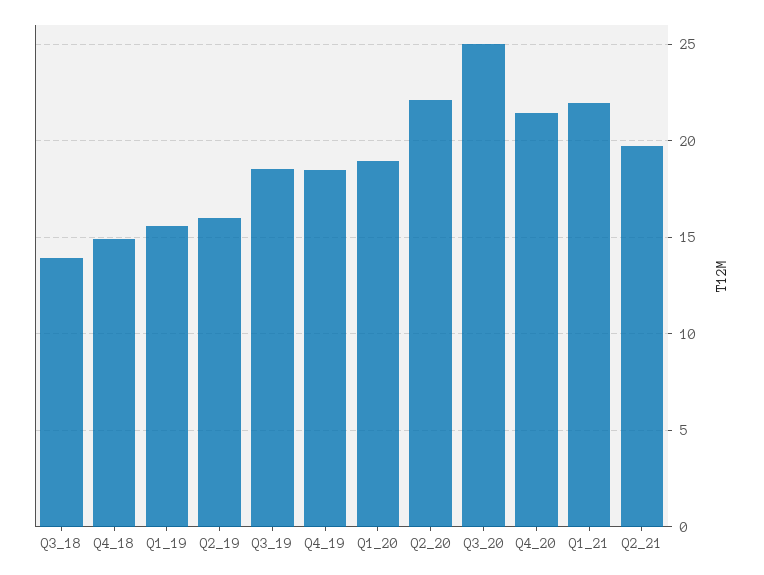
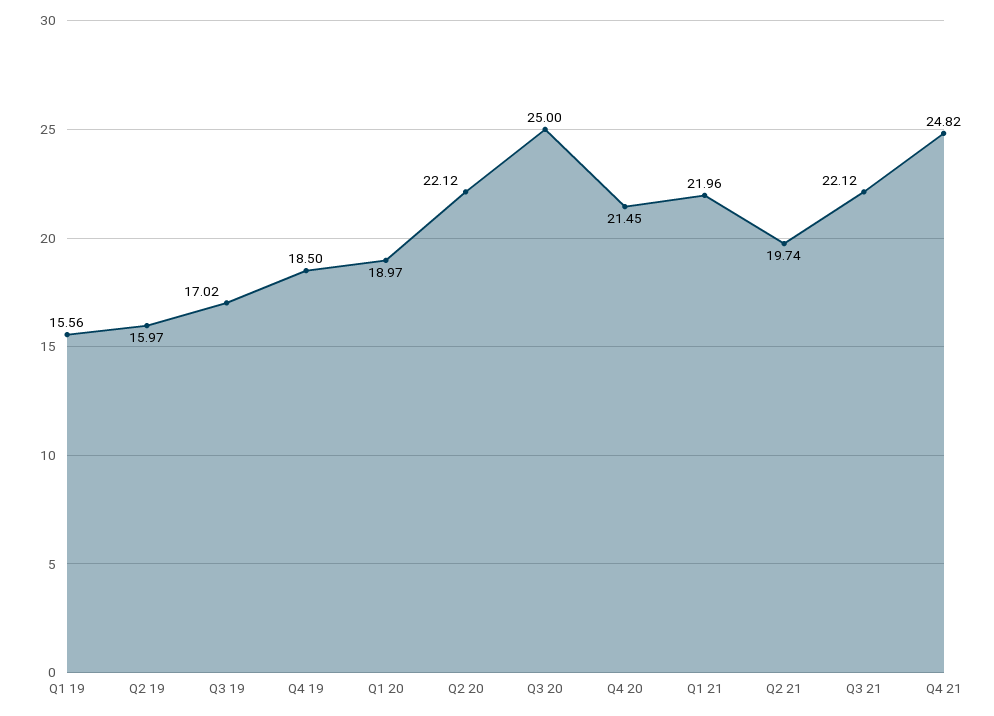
Q3_18: 14 -> none
Q4_18: 15 -> none
Q3_19: 18.5 -> 17.02
Q3 21: none -> 22.12
Q4 21: none -> 24.82

